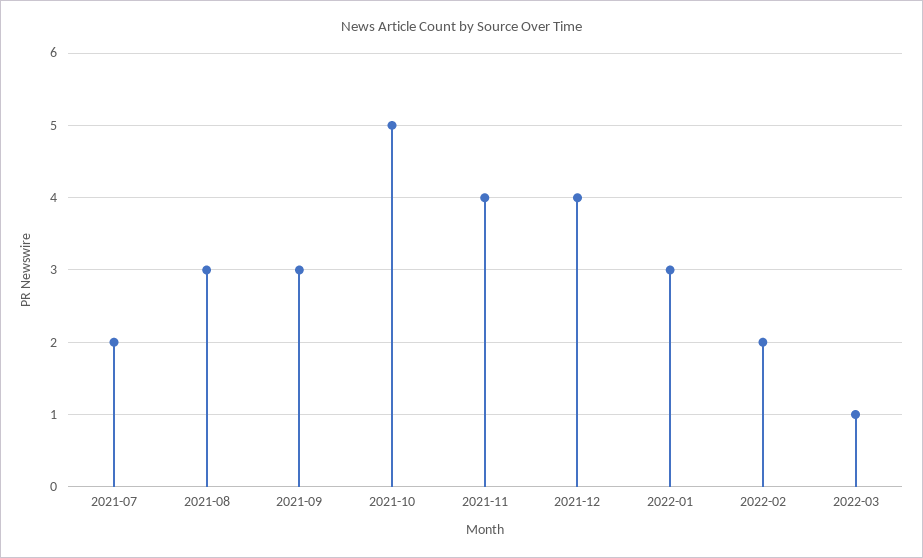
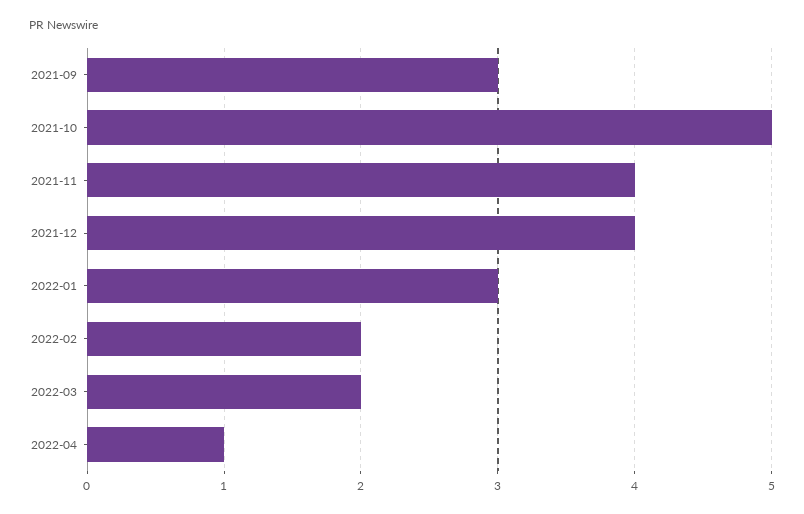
2021-07: 2 -> none
2021-08: 3 -> none
2022-03: 1 -> 2
2022-04: none -> 1

